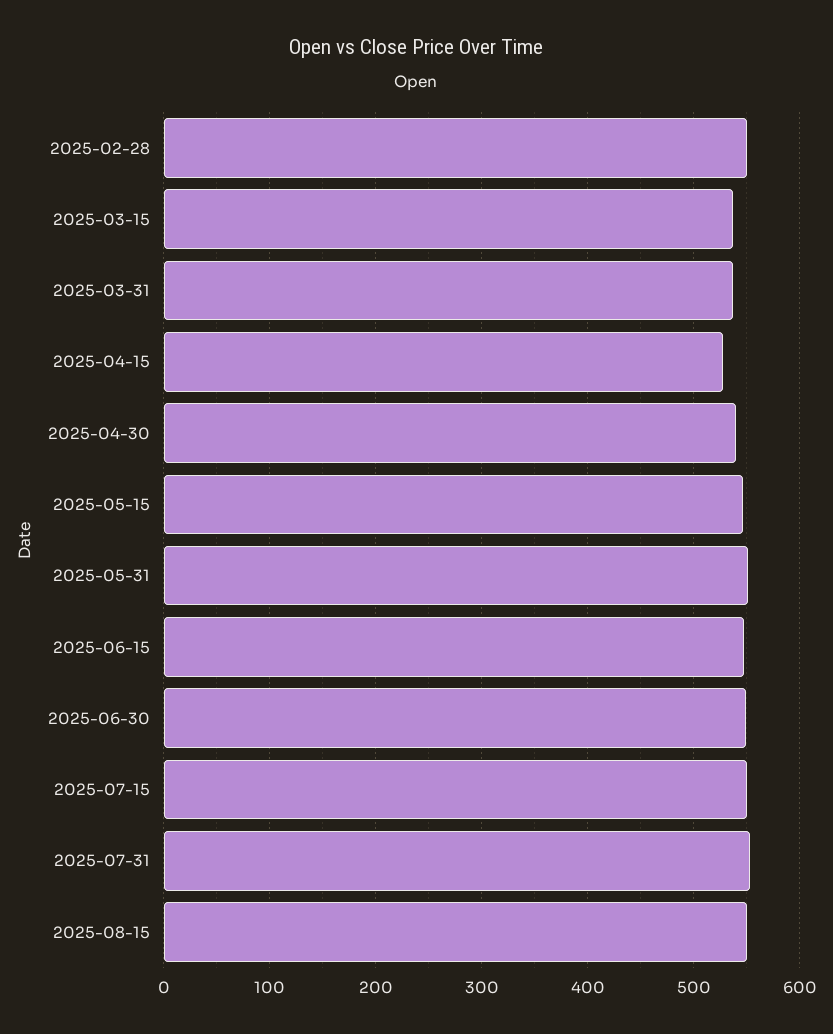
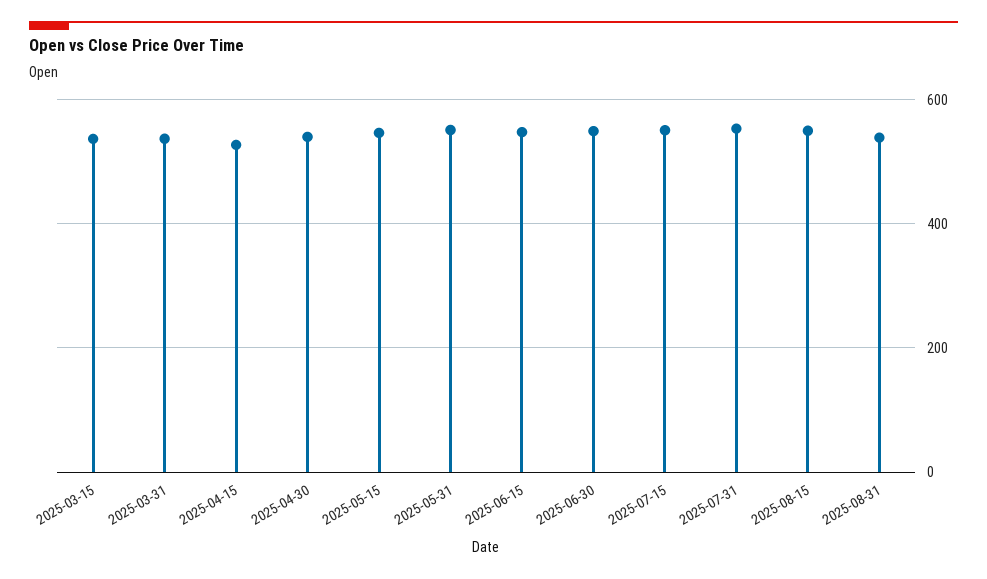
2025-02-28: 550 -> none
2025-08-31: none -> 540

